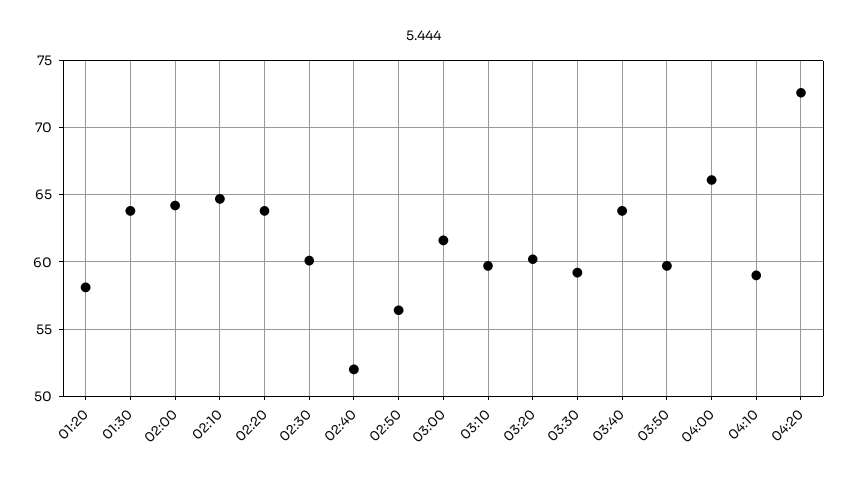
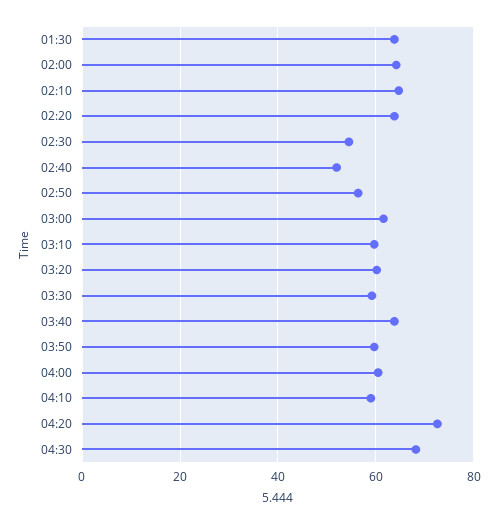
01:20: 58 -> none
02:30: 60 -> 54
04:00: 66 -> 60
04:30: none -> 68

